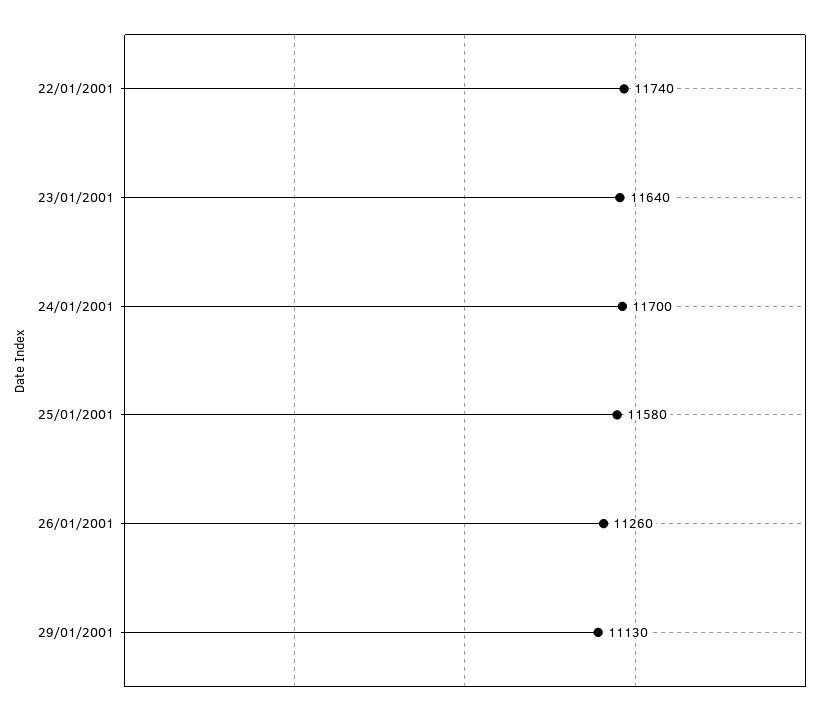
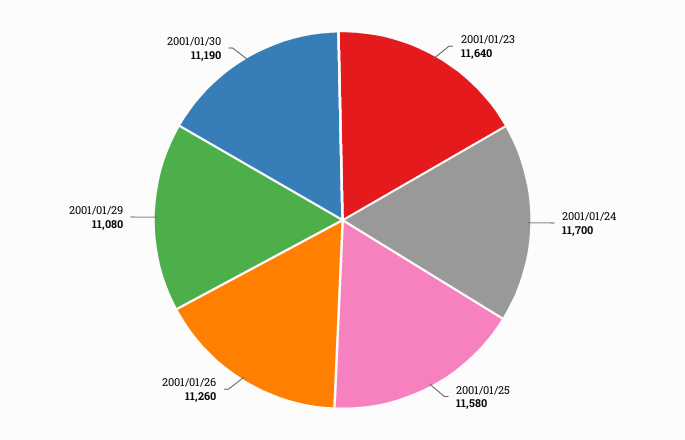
22/01/2001: 11740 -> none
29/01/2001: 11130 -> 11080
2001/01/30: none -> 11190

